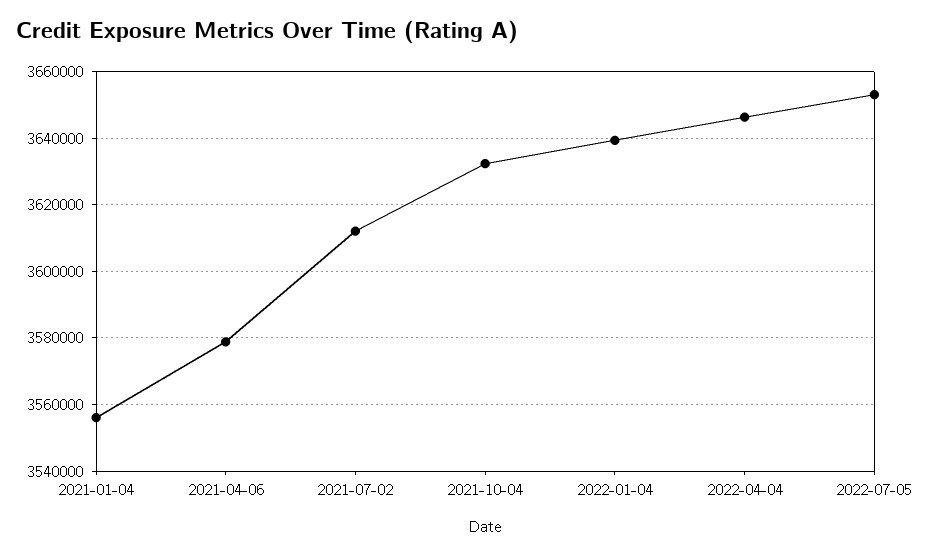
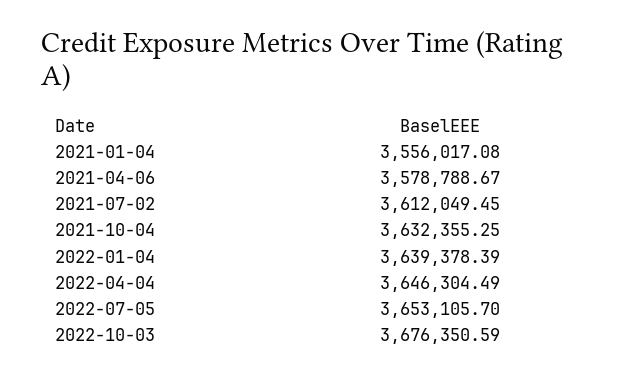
2022-10-03: none -> 3676350.59

